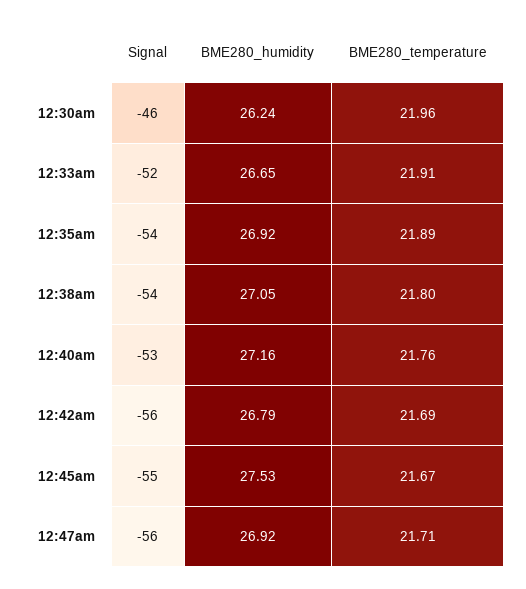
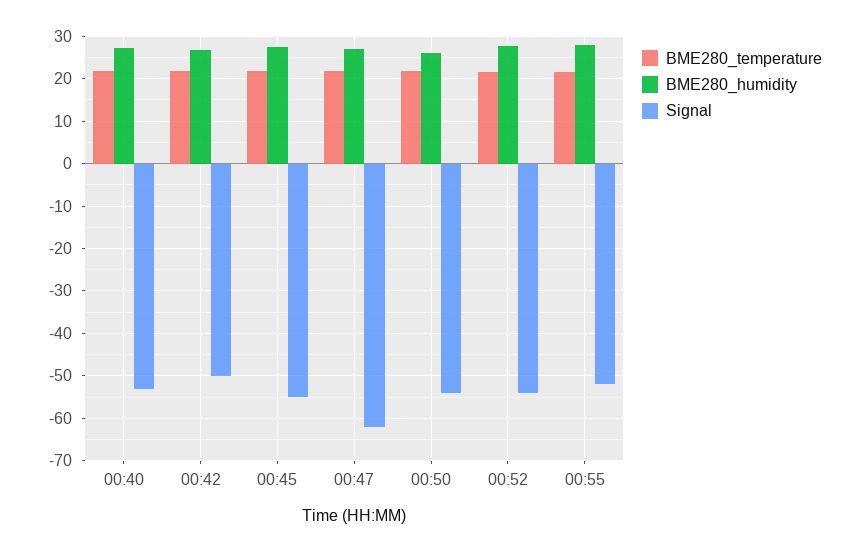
Signal, 12:30am: -46 -> none
BME280_humidity, 12:30am: 26.24 -> none
BME280_temperature, 12:30am: 21.96 -> none
Signal, 12:33am: -52 -> none
BME280_humidity, 12:33am: 26.65 -> none
BME280_temperature, 12:33am: 21.91 -> none
Signal, 12:35am: -54 -> none
BME280_humidity, 12:35am: 26.92 -> none
BME280_temperature, 12:35am: 21.89 -> none
Signal, 12:38am: -54 -> none
BME280_humidity, 12:38am: 27.05 -> none
BME280_temperature, 12:38am: 21.8 -> none
Signal, 12:42am: -56 -> -50
Signal, 12:47am: -56 -> -62
BME280_temperature, 00:50: none -> 22
BME280_humidity, 00:50: none -> 26
Signal, 00:50: none -> -54
BME280_temperature, 00:52: none -> 22
BME280_humidity, 00:52: none -> 28
Signal, 00:52: none -> -54
BME280_temperature, 00:55: none -> 22
BME280_humidity, 00:55: none -> 28
Signal, 00:55: none -> -52

